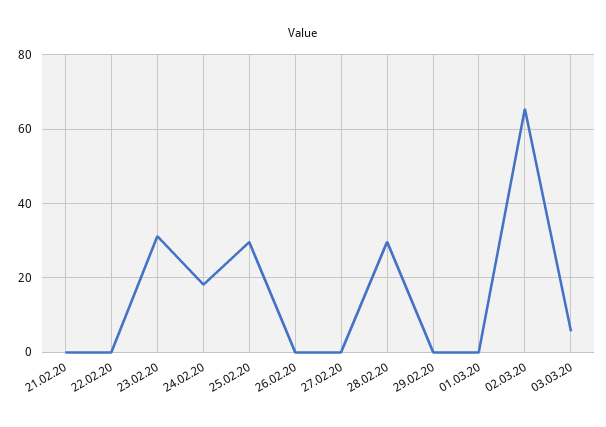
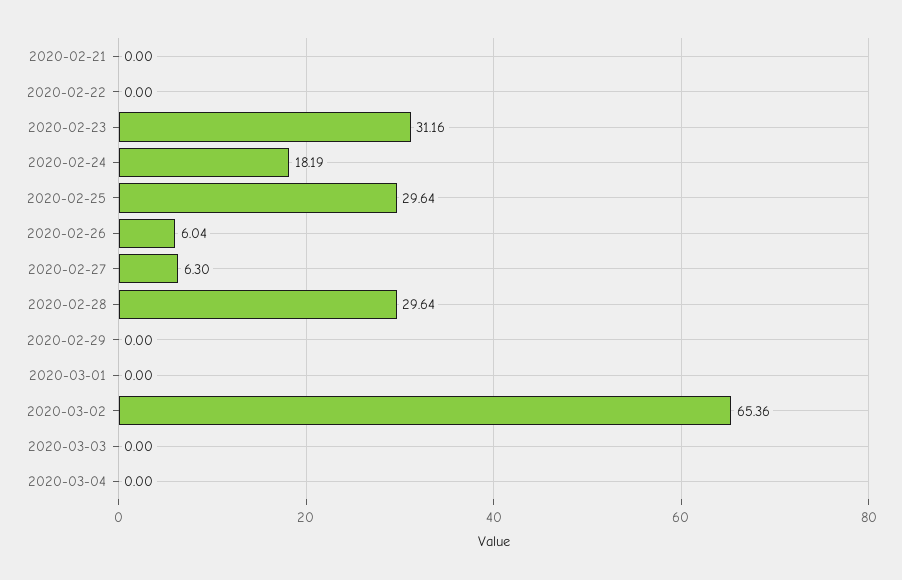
26.02.20: 0 -> 6.04
27.02.20: 0 -> 6.3
03.03.20: 6 -> 0
2020-03-04: none -> 0

